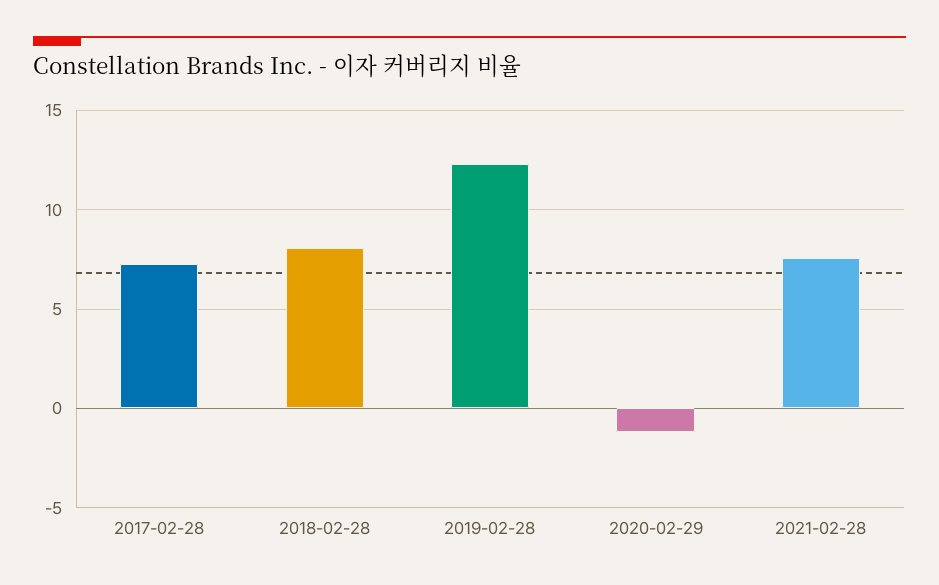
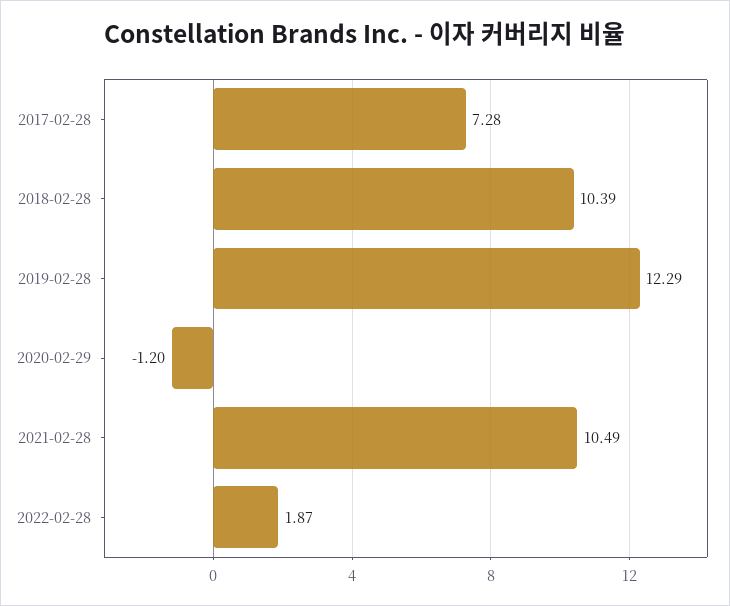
2018-02-28: 8 -> 10.39
2021-02-28: 7.5 -> 10.49
2022-02-28: none -> 1.87

